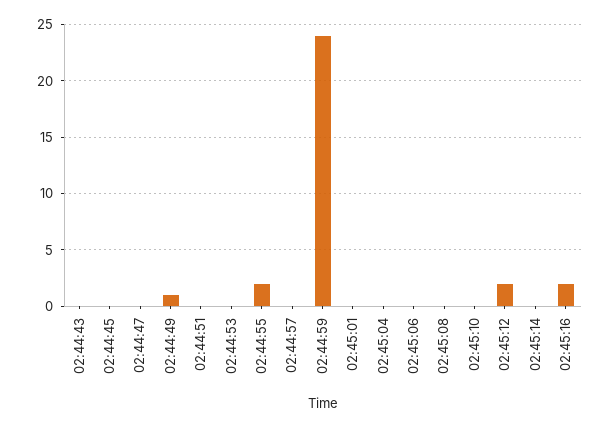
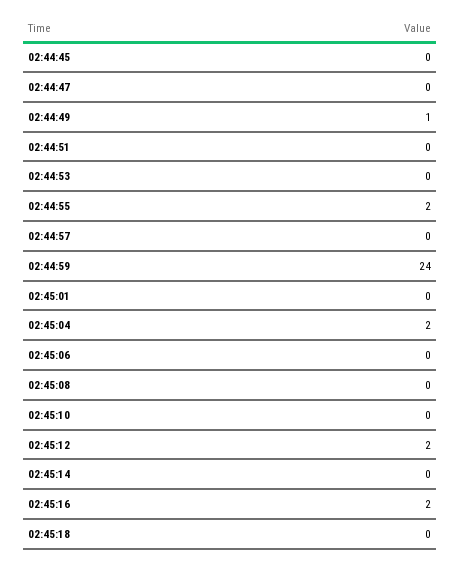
02:44:43: 0 -> none
02:45:04: 0 -> 2
02:45:18: none -> 0

